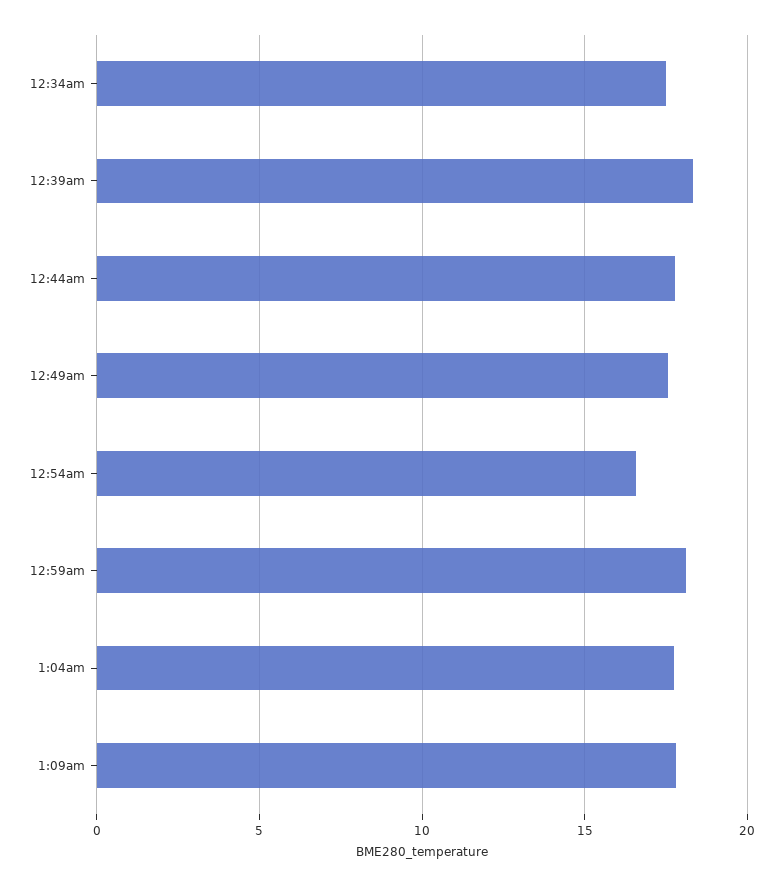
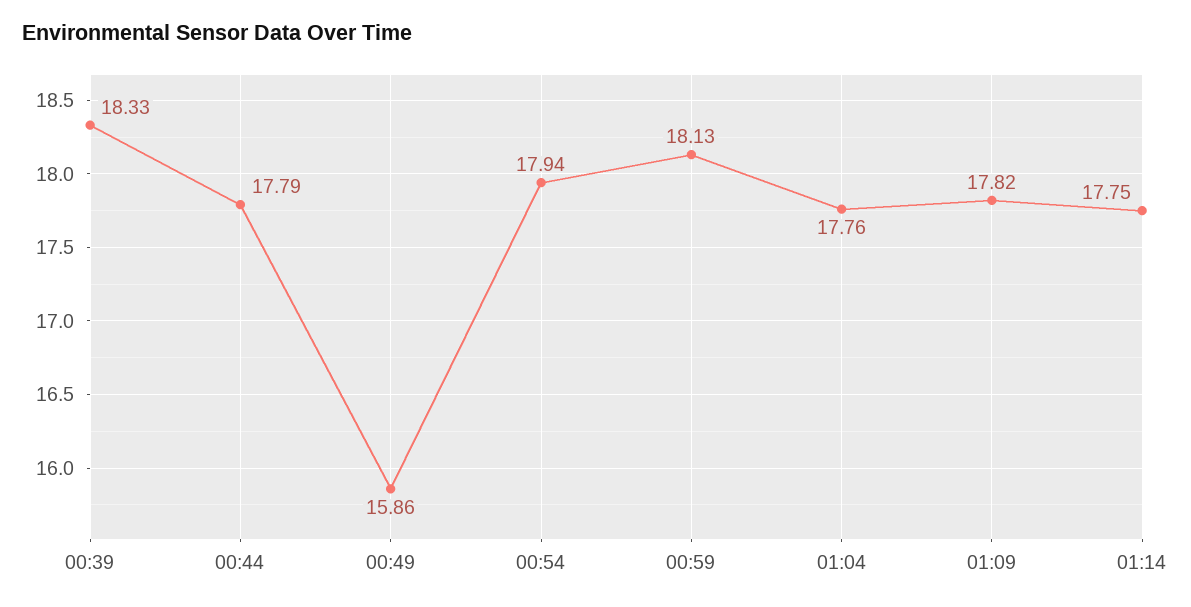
12:34am: 17.5 -> none
12:49am: 17.5 -> 15.86
12:54am: 16.5 -> 17.94
01:14: none -> 17.75

